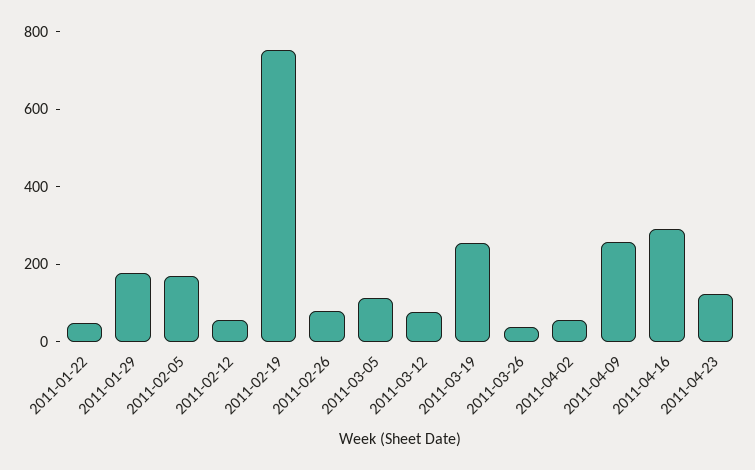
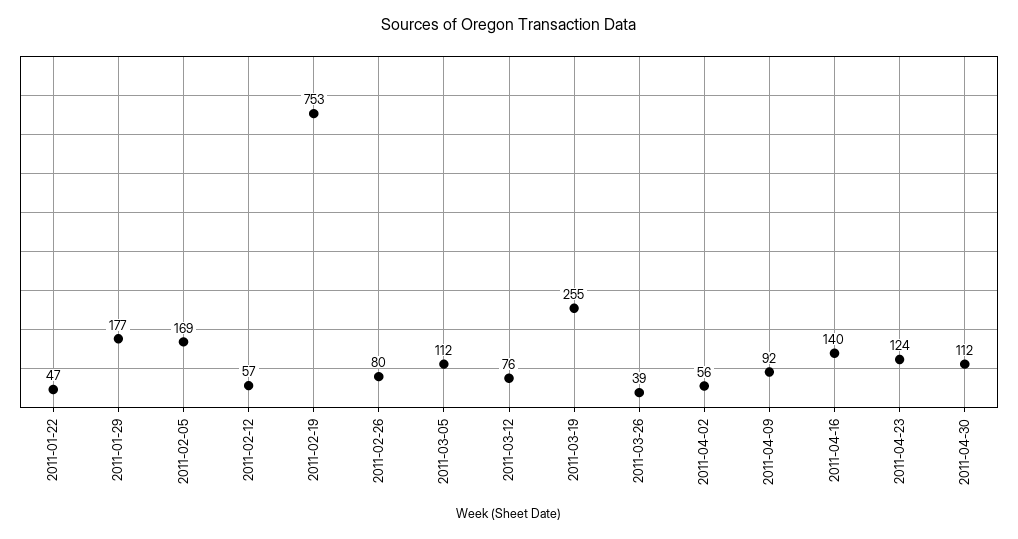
2011-04-09: 250 -> 92
2011-04-16: 300 -> 140
2011-04-30: none -> 112

